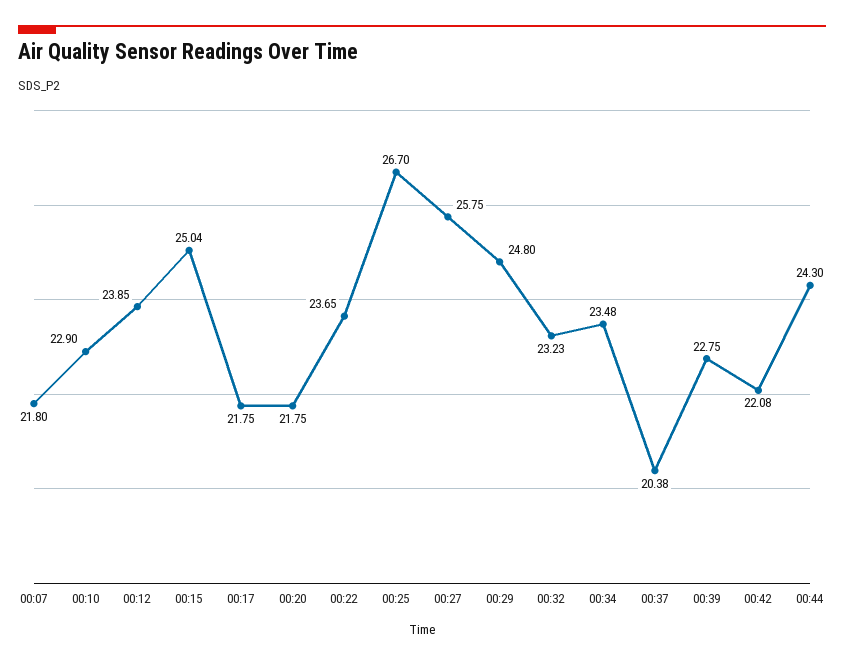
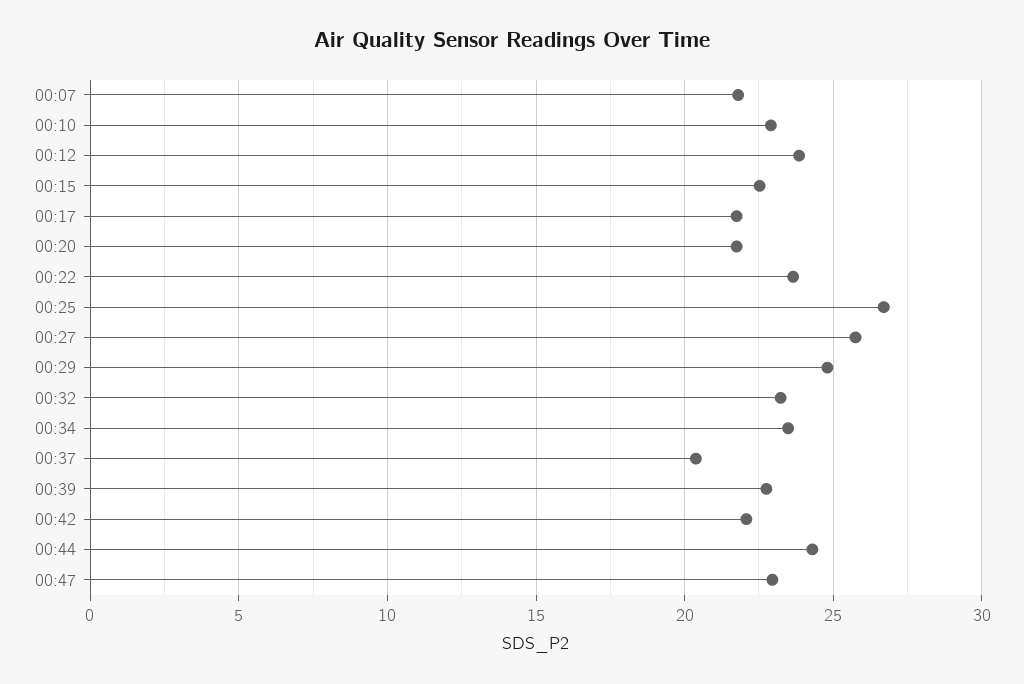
00:15: 25.04 -> 22.5
00:47: none -> 23

